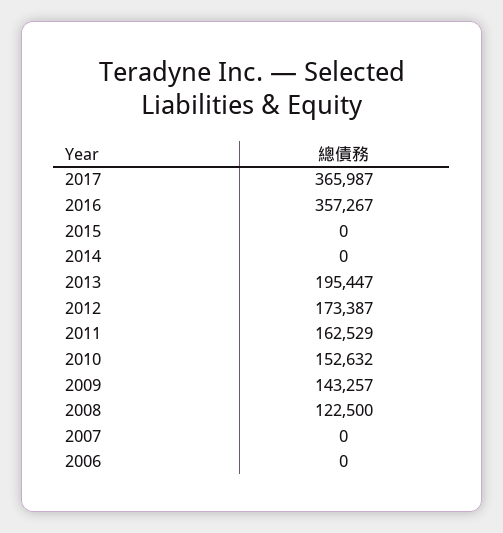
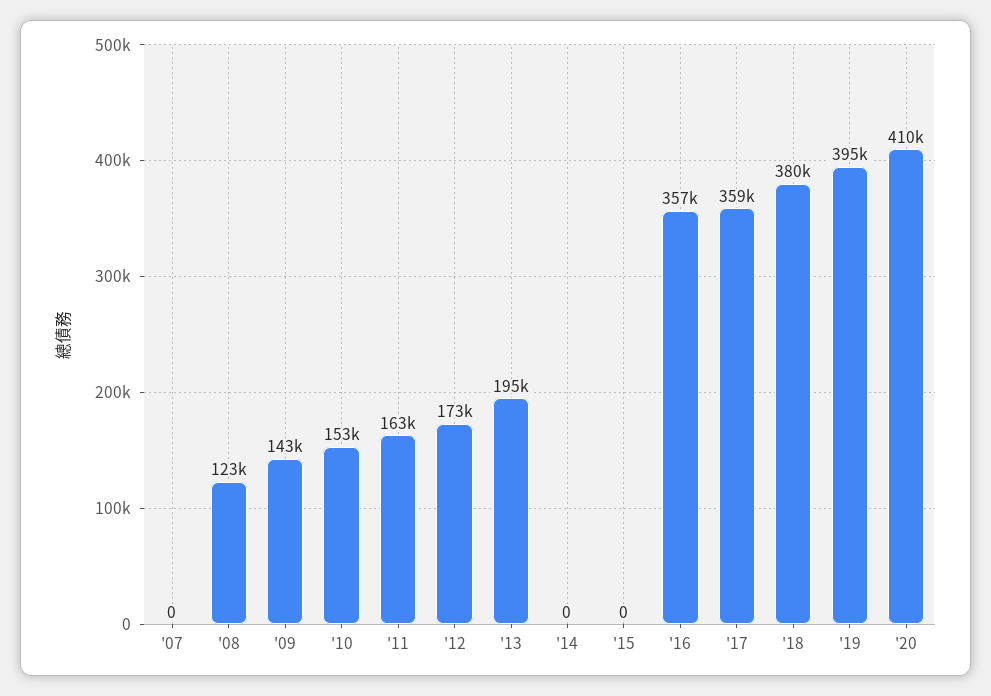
2017: 365987 -> 359000
2006: 0 -> none
'18: none -> 380000
'19: none -> 395000
'20: none -> 410000

